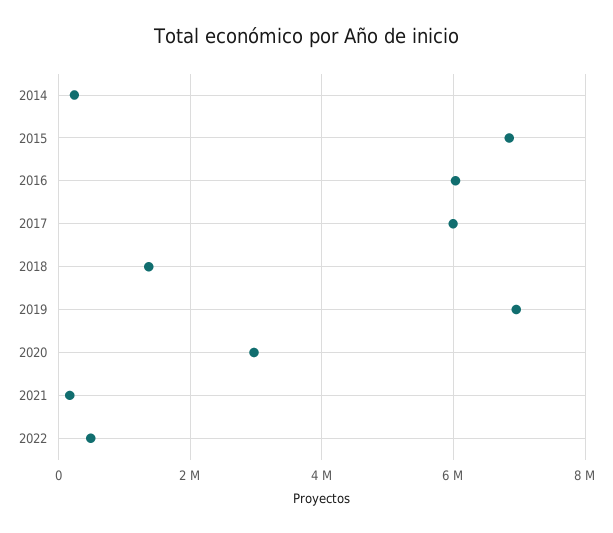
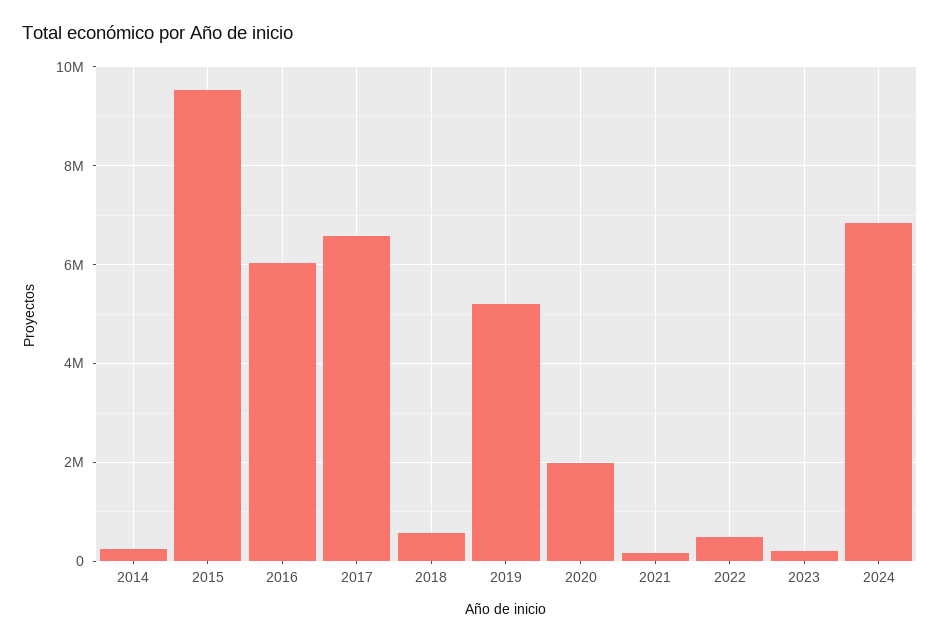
2015: 6800000 -> 9600000
2017: 6000000 -> 6600000
2018: 1400000 -> 600000
2019: 7000000 -> 5200000
2020: 3000000 -> 2000000
2023: none -> 200000
2024: none -> 6800000

